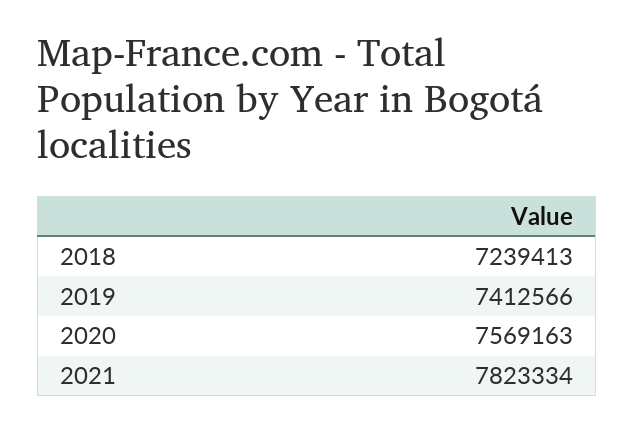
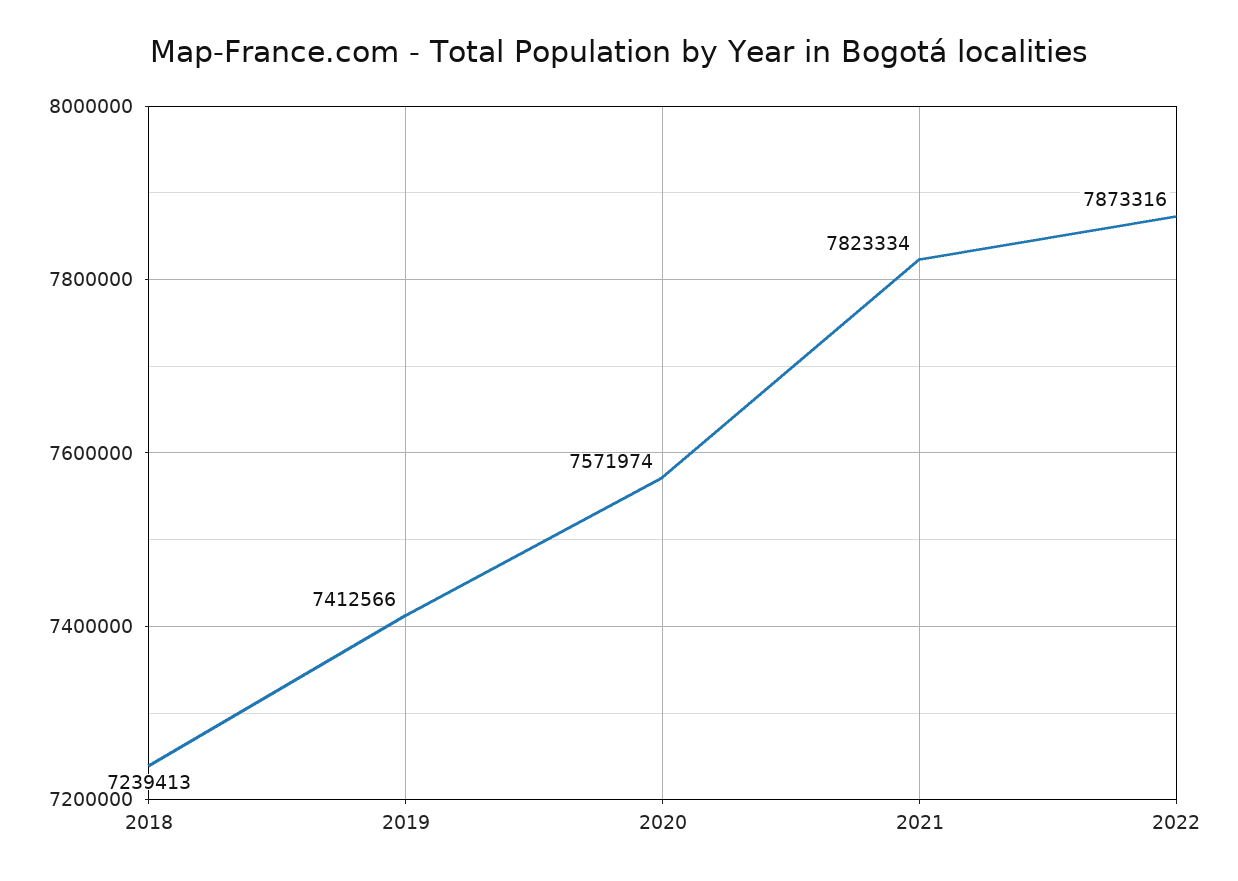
2020: 7569163 -> 7571974
2022: none -> 7873316

